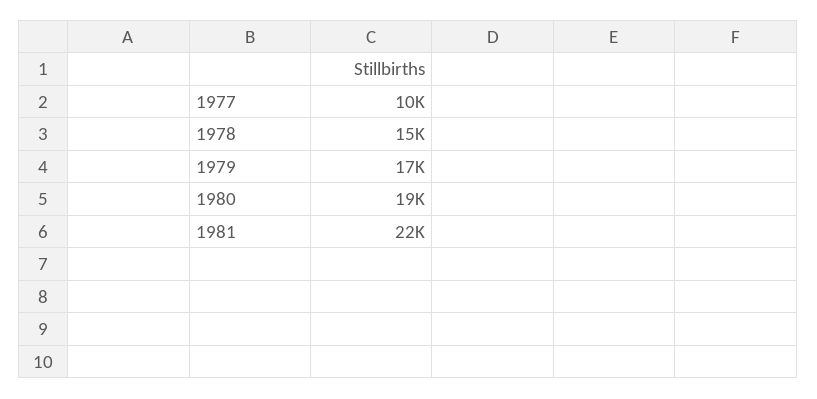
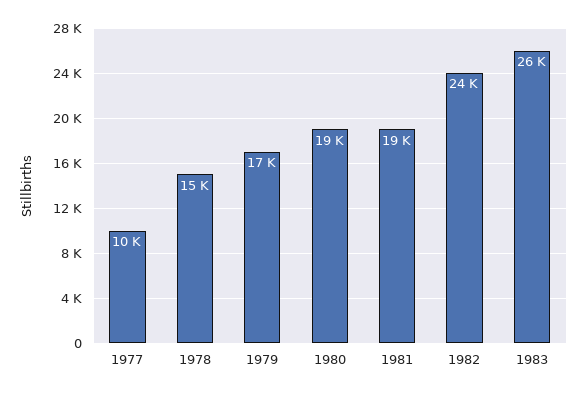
1981: 22000 -> 19000
1982: none -> 24000
1983: none -> 26000

